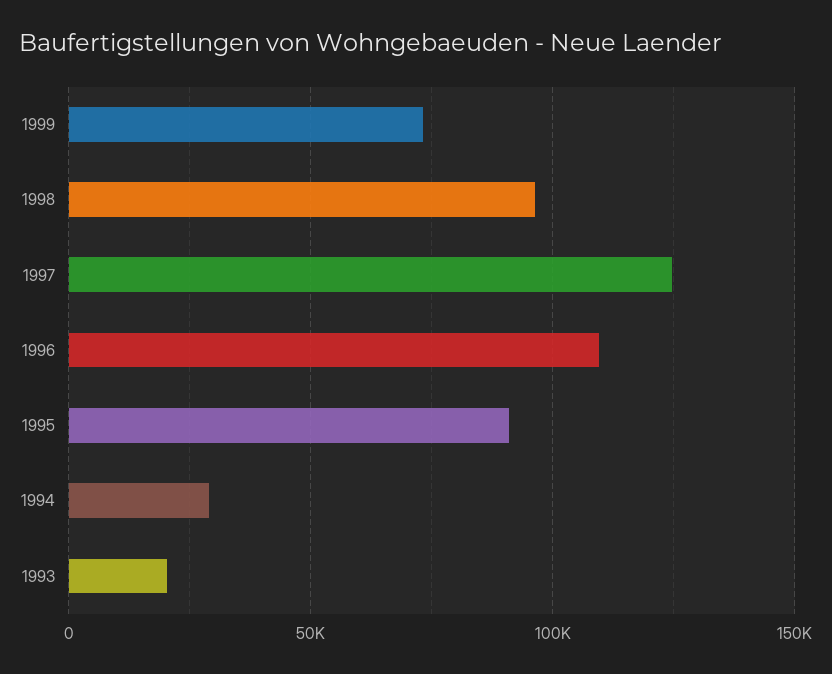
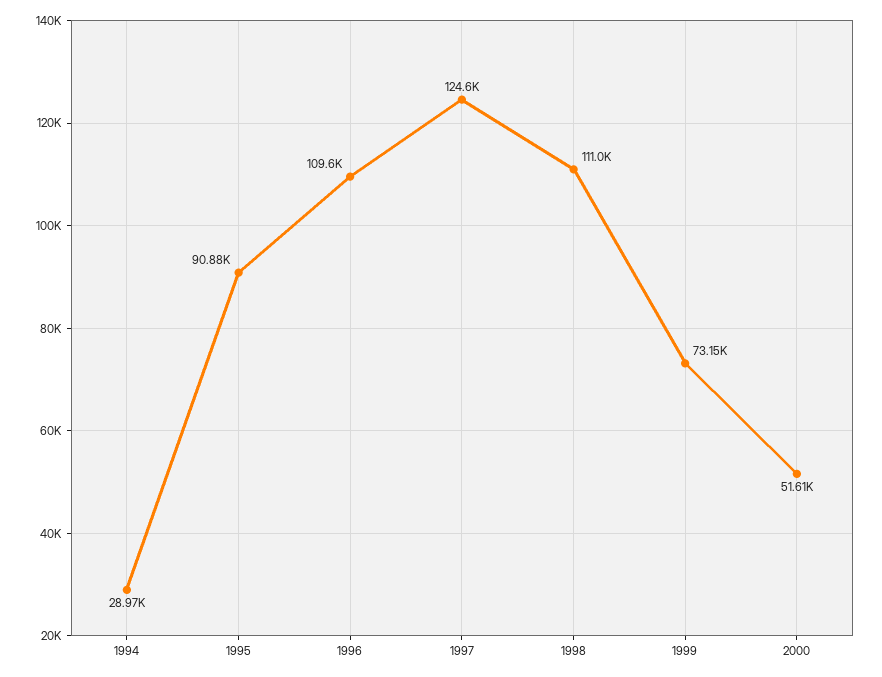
1998: 95000 -> 111000
1993: 20000 -> none
2000: none -> 51610

